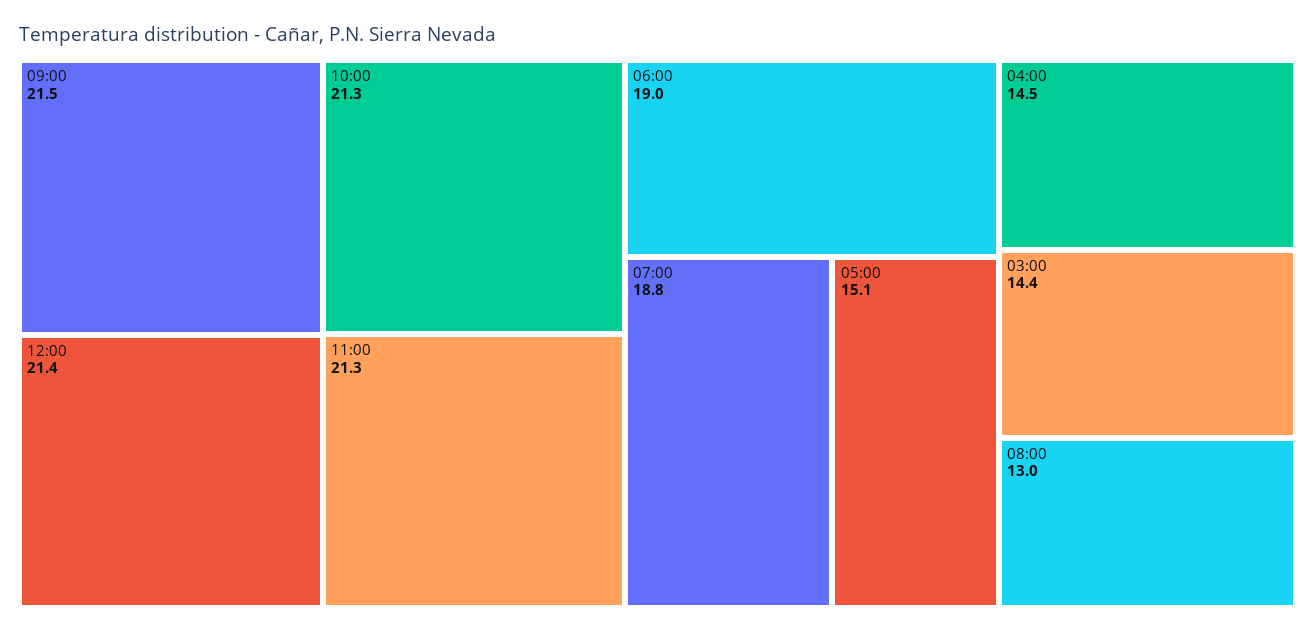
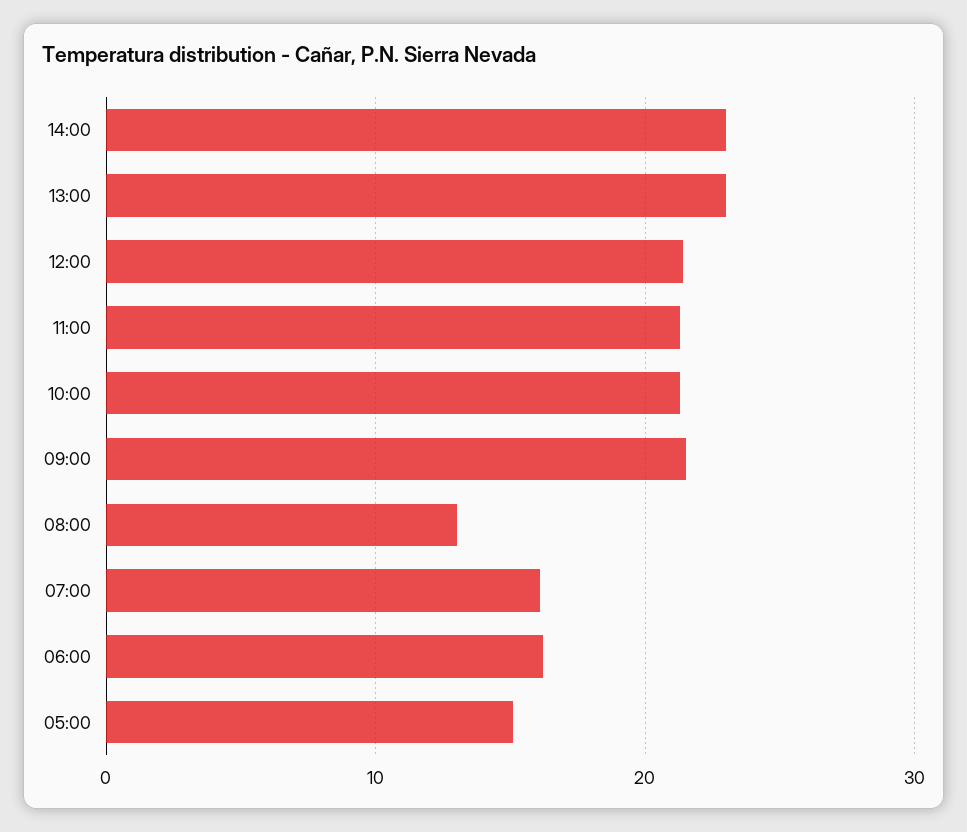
06:00: 19 -> 16
07:00: 18.8 -> 16
04:00: 14.5 -> none
03:00: 14.4 -> none
14:00: none -> 23
13:00: none -> 23

